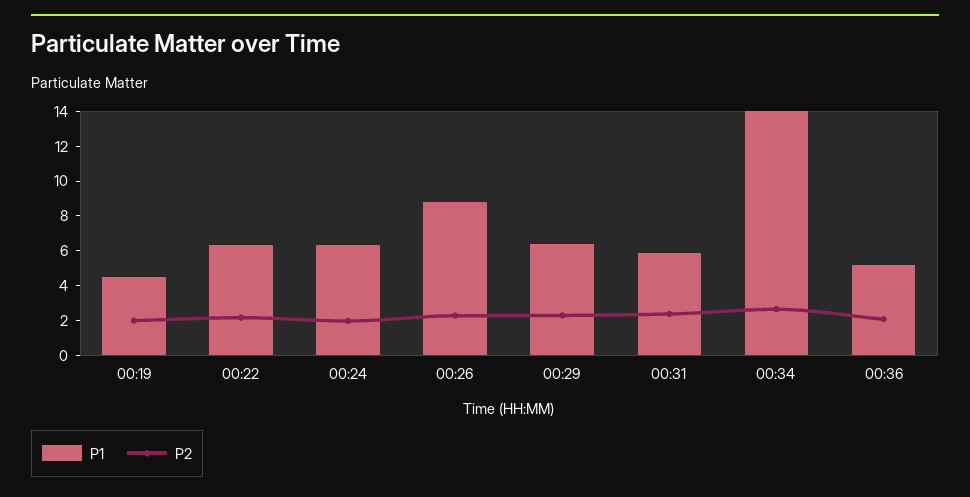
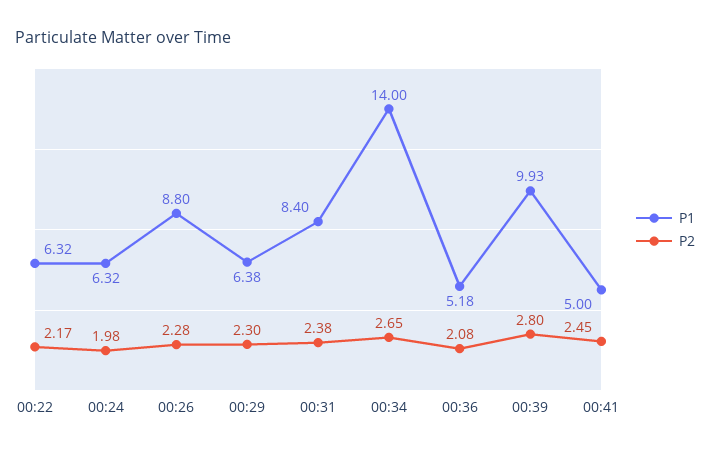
P1, 00:19: 4.5 -> none
P2, 00:19: 2 -> none
P1, 00:31: 6 -> 8.4
P1, 00:39: none -> 9.93
P2, 00:39: none -> 2.8
P1, 00:41: none -> 5
P2, 00:41: none -> 2.45

